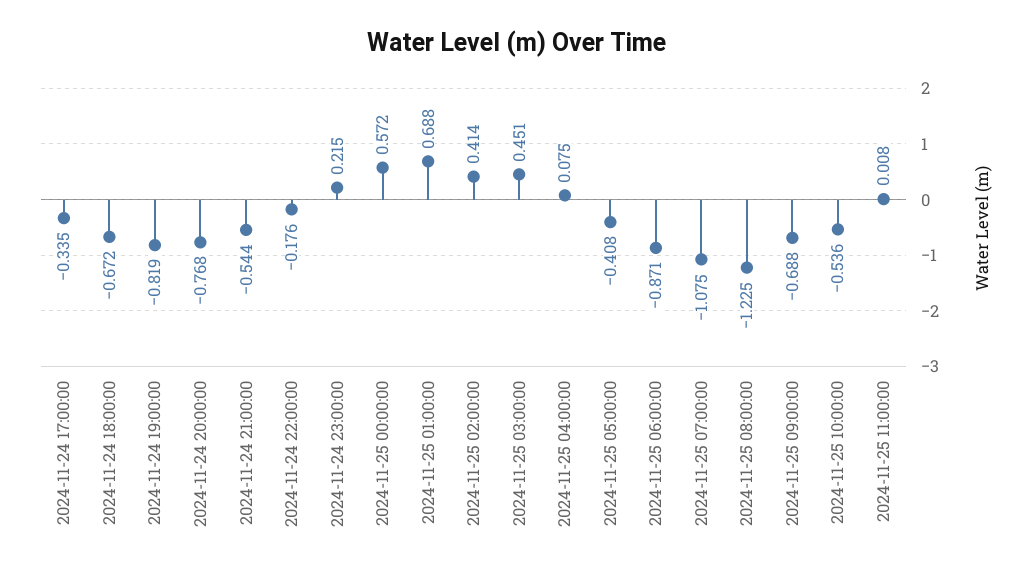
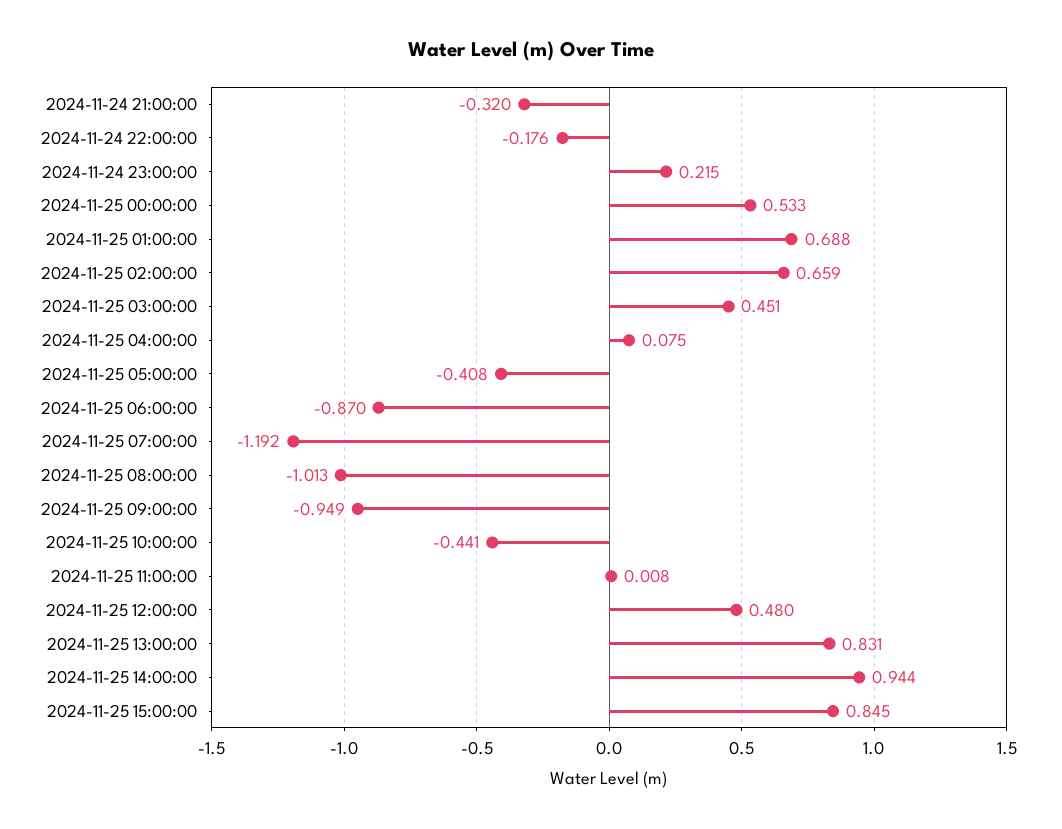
2024-11-24 17:00:00: -0.335 -> none
2024-11-24 18:00:00: -0.672 -> none
2024-11-24 19:00:00: -0.819 -> none
2024-11-24 20:00:00: -0.768 -> none
2024-11-24 21:00:00: -0.544 -> -0.32
2024-11-25 00:00:00: 0.572 -> 0.533
2024-11-25 02:00:00: 0.414 -> 0.659
2024-11-25 06:00:00: -0.871 -> -0.87
2024-11-25 07:00:00: -1.075 -> -1.192
2024-11-25 08:00:00: -1.225 -> -1.013
2024-11-25 09:00:00: -0.688 -> -0.949
2024-11-25 10:00:00: -0.536 -> -0.441
2024-11-25 12:00:00: none -> 0.48
2024-11-25 13:00:00: none -> 0.831
2024-11-25 14:00:00: none -> 0.944
2024-11-25 15:00:00: none -> 0.845

